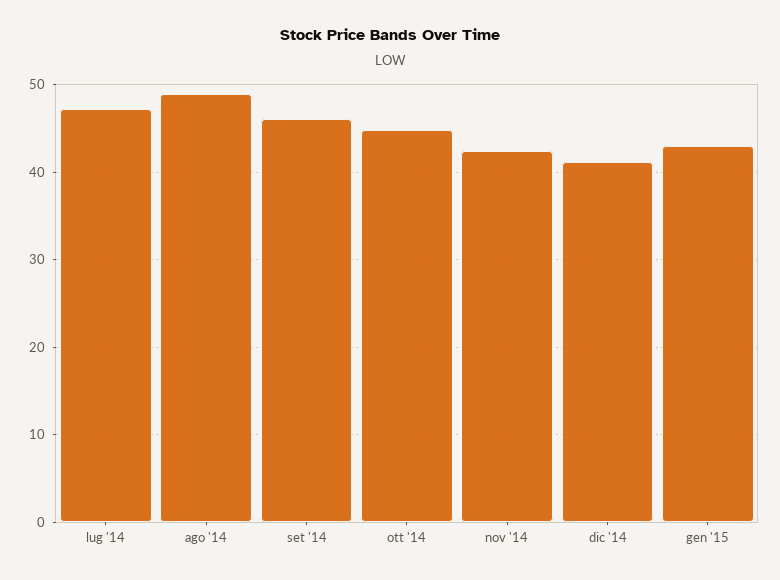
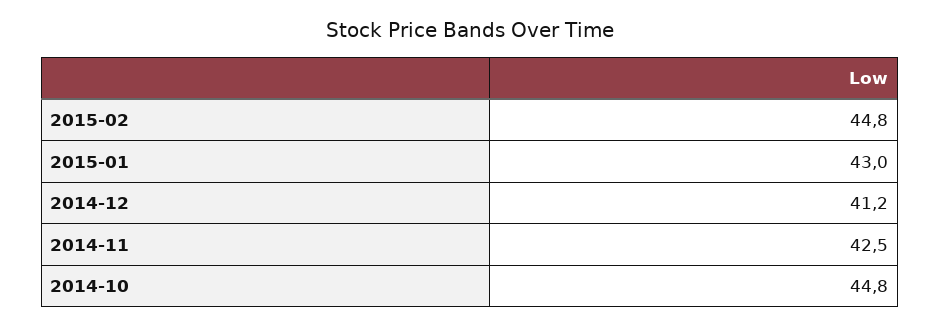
lug '14: 47 -> none
ago '14: 49 -> none
set '14: 46 -> none
2015-02: none -> 44.8

